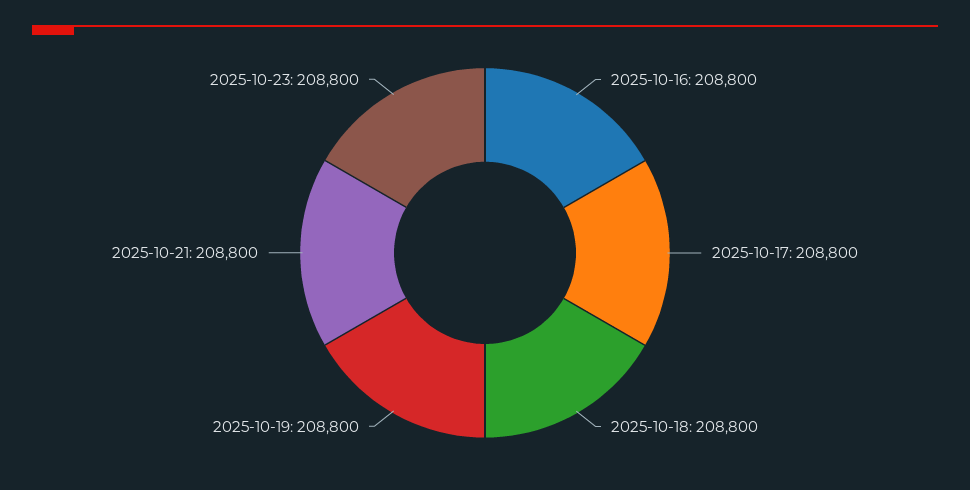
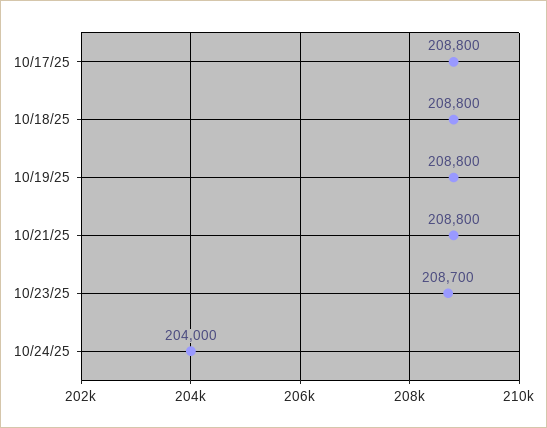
2025-10-16: 208800 -> none
2025-10-23: 208800 -> 208700
10/24/25: none -> 204000

